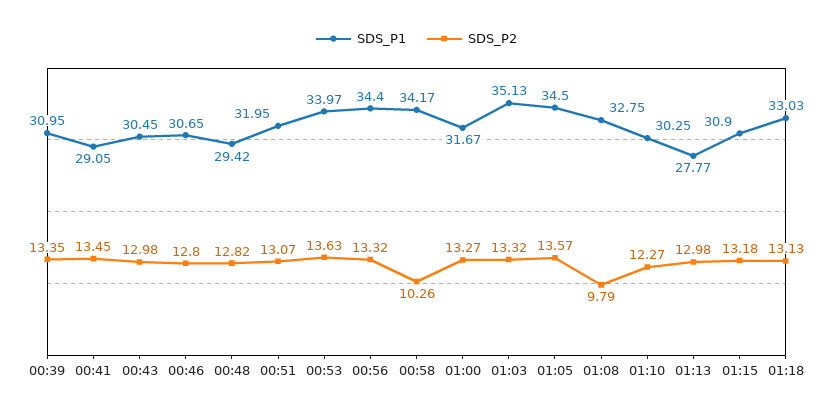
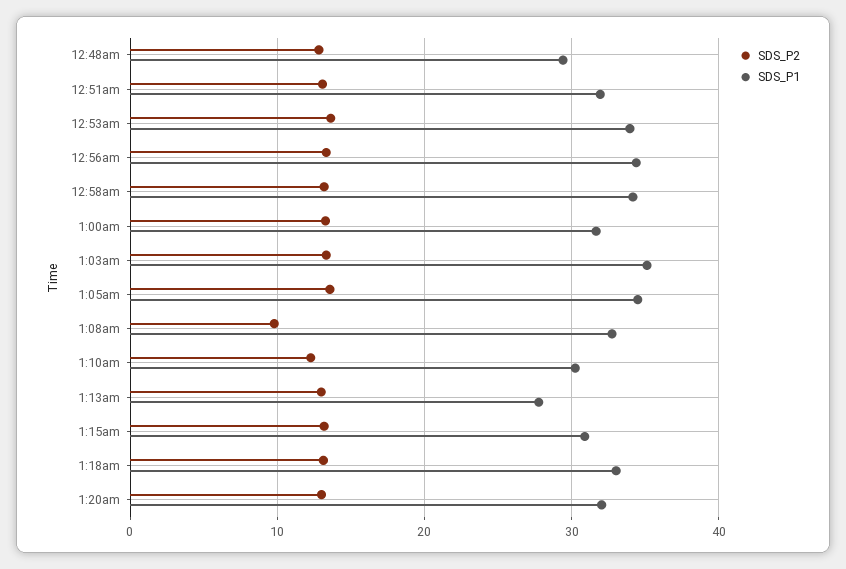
SDS_P1, 00:39: 30.95 -> none
SDS_P2, 00:39: 13.35 -> none
SDS_P1, 00:41: 29.05 -> none
SDS_P2, 00:41: 13.45 -> none
SDS_P1, 00:43: 30.45 -> none
SDS_P2, 00:43: 12.98 -> none
SDS_P1, 00:46: 30.65 -> none
SDS_P2, 00:46: 12.8 -> none
SDS_P2, 00:58: 10.26 -> 13
SDS_P2, 1:20am: none -> 13
SDS_P1, 1:20am: none -> 32

